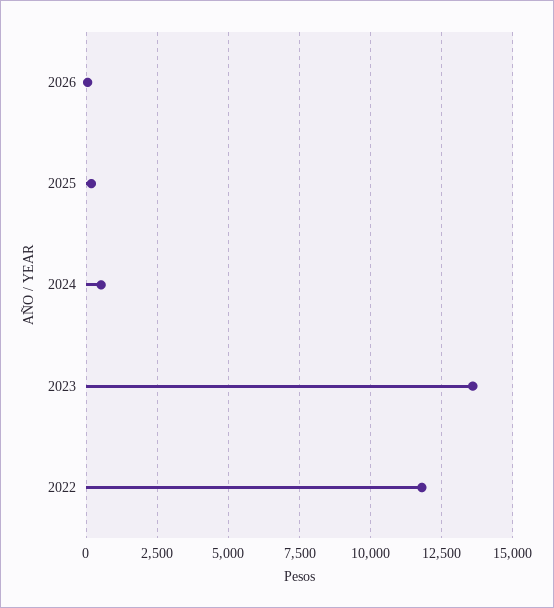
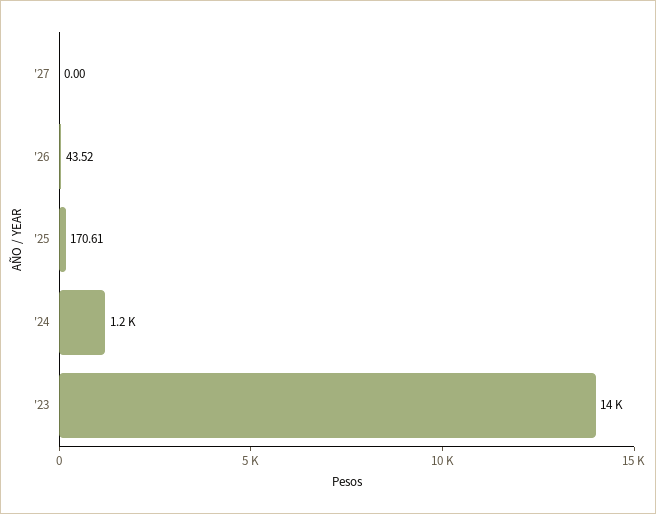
2024: 500 -> 1200
2022: 11750 -> none
'27: none -> 0

